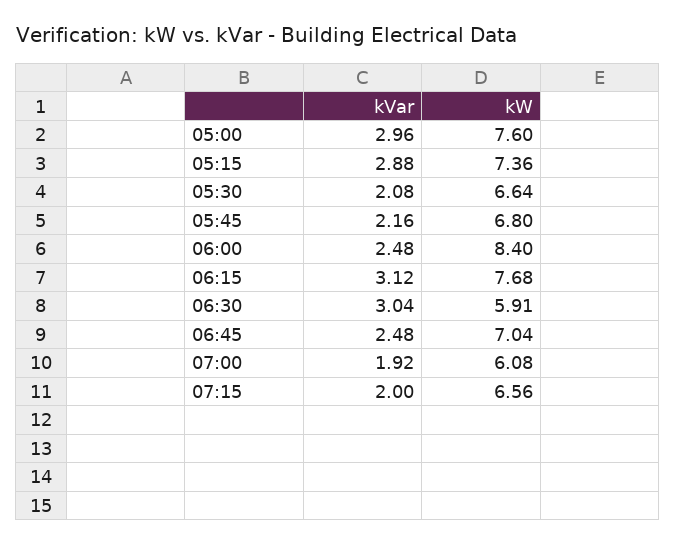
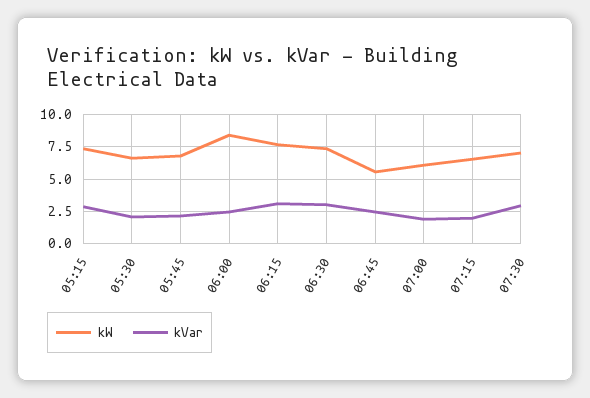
kVar, 05:00: 2.96 -> none
kW, 05:00: 7.6 -> none
kW, 06:30: 5.91 -> 7.5
kW, 06:45: 7.04 -> 5.5
kW, 07:30: none -> 7
kVar, 07:30: none -> 3

